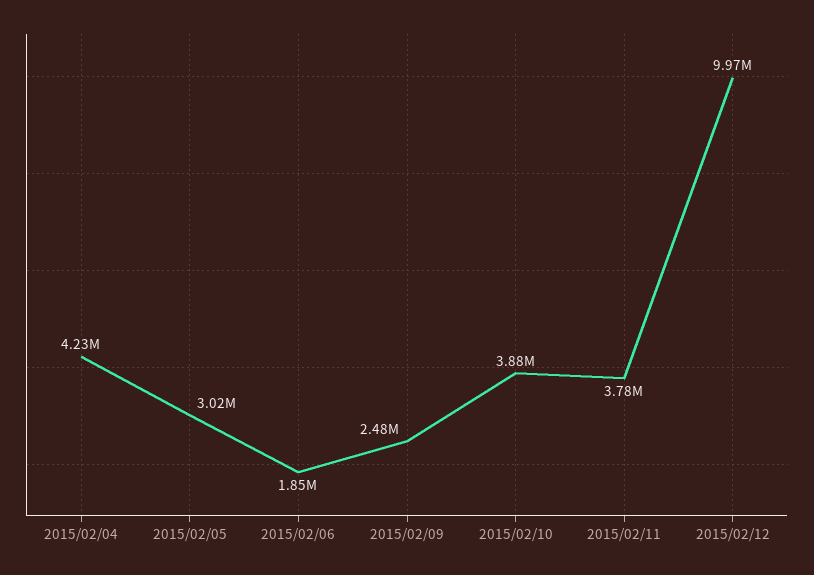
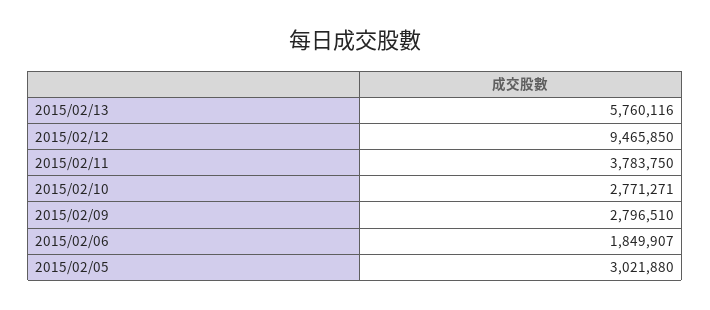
2015/02/04: 4230000 -> none
2015/02/09: 2480000 -> 2796510
2015/02/10: 3880000 -> 2771271
2015/02/12: 9970000 -> 9465850
2015/02/13: none -> 5760116

